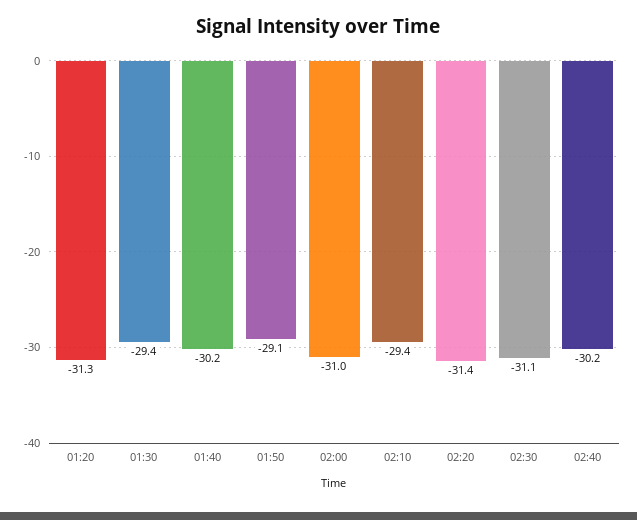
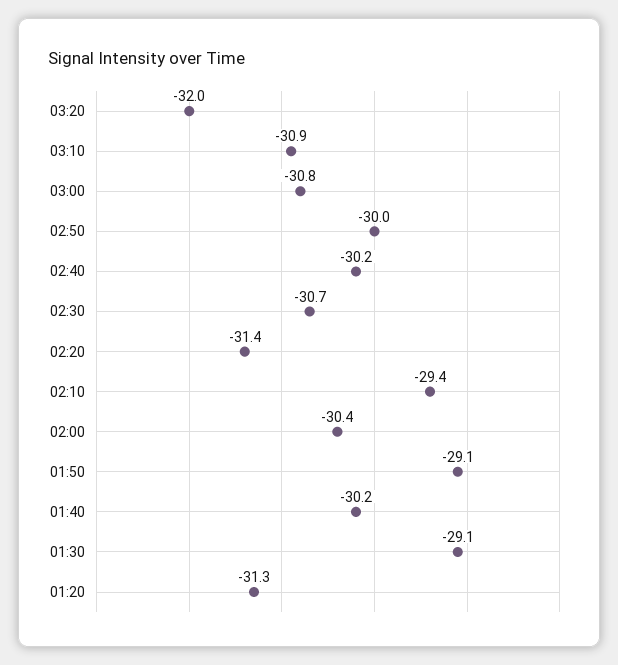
01:30: -29.4 -> -29.1
02:00: -31 -> -30.4
02:30: -31.1 -> -30.7
03:20: none -> -32
03:10: none -> -30.9
03:00: none -> -30.8
02:50: none -> -30

